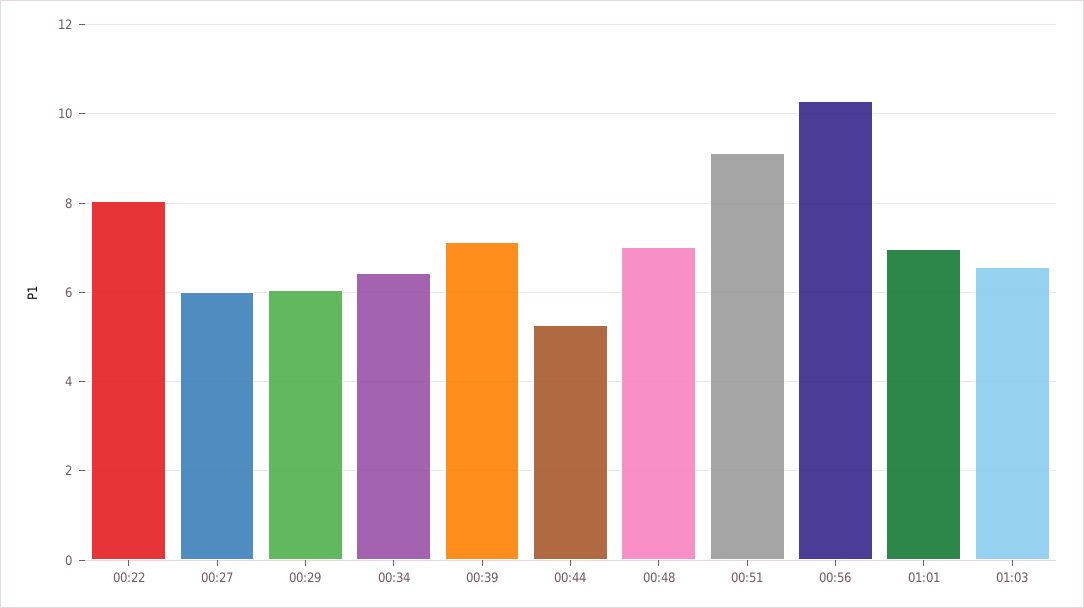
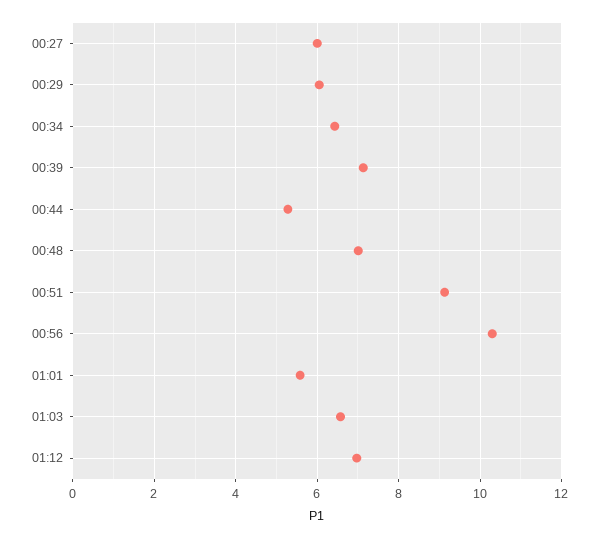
00:22: 8 -> none
01:01: 7 -> 5.6
01:12: none -> 7

